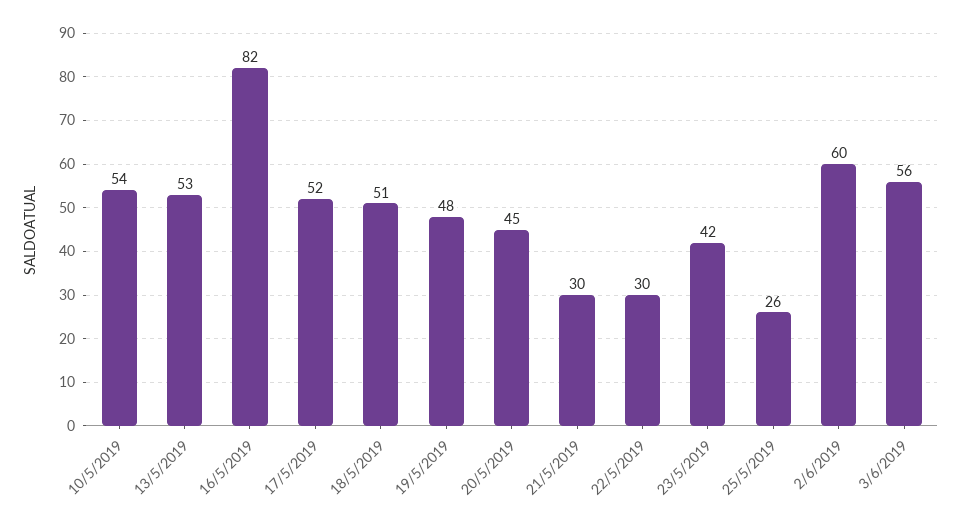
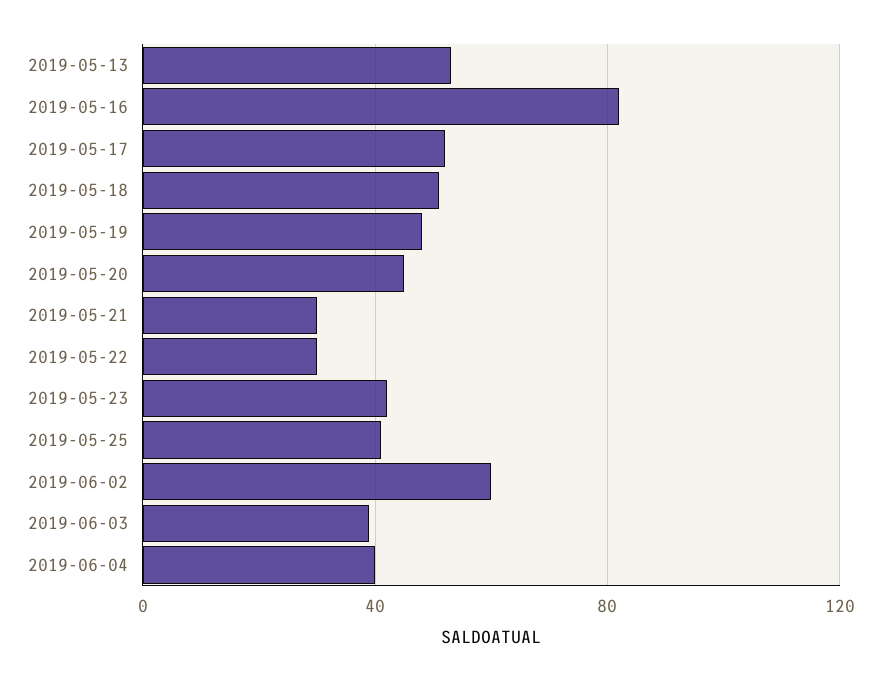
10/5/2019: 54 -> none
25/5/2019: 26 -> 40
3/6/2019: 56 -> 40
2019-06-04: none -> 40

